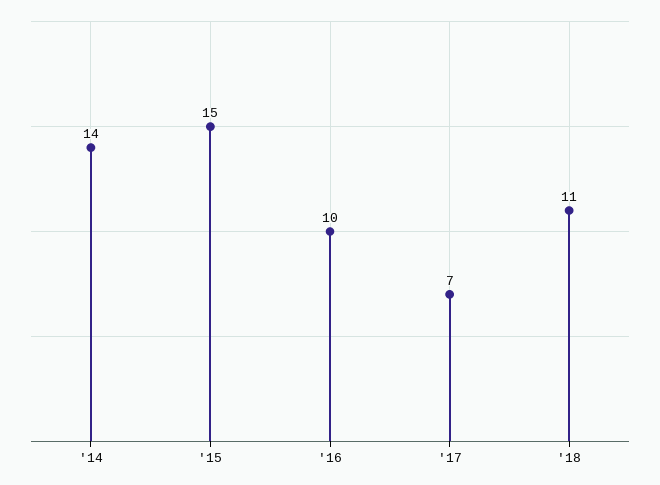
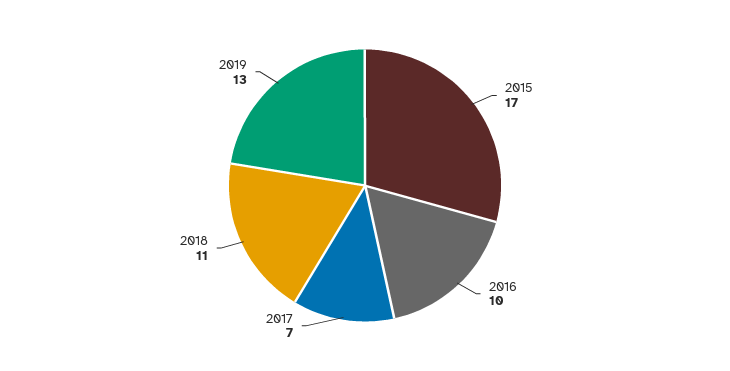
'14: 14 -> none
'15: 15 -> 17
2019: none -> 13

